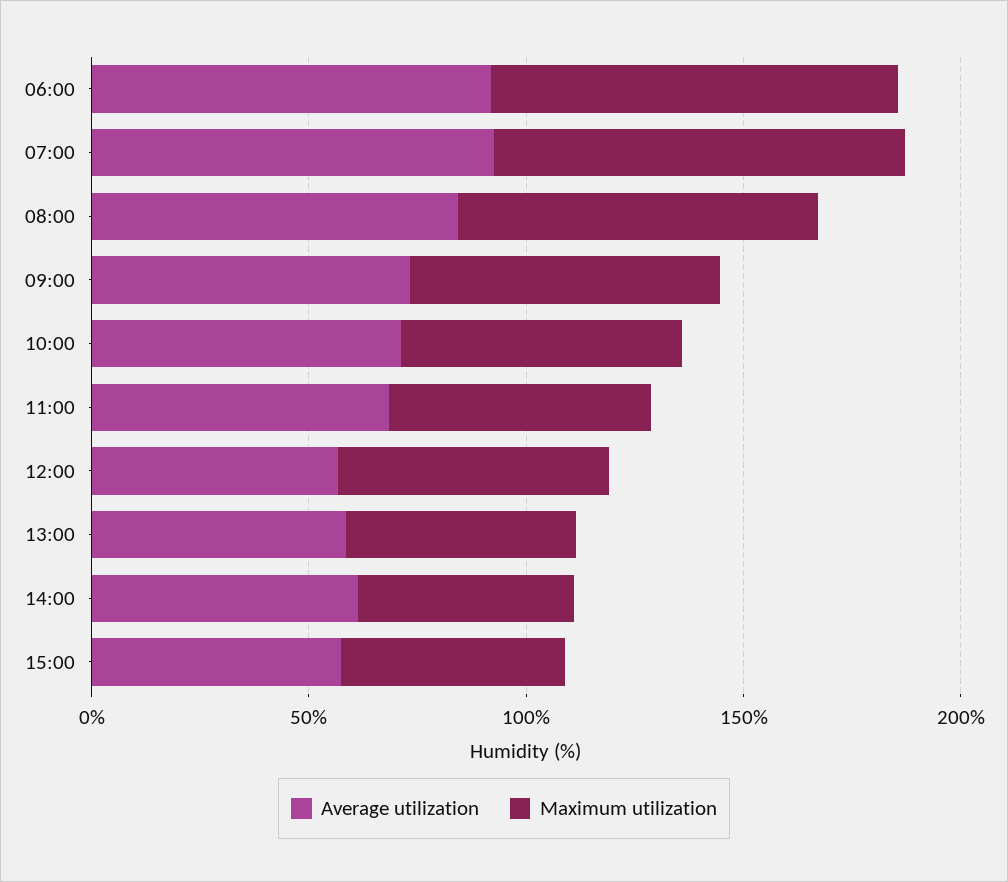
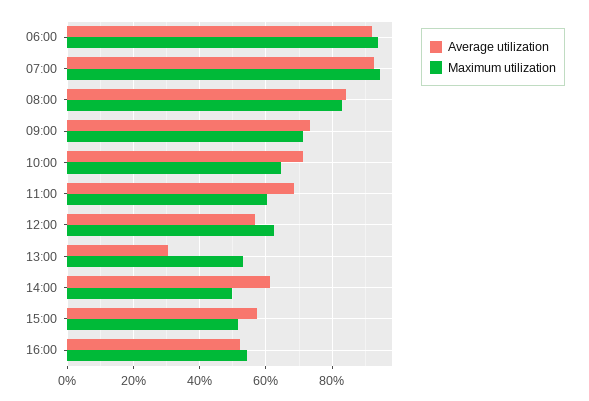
Average utilization, 13:00: 60 -> 30
Average utilization, 16:00: none -> 52
Maximum utilization, 16:00: none -> 54

